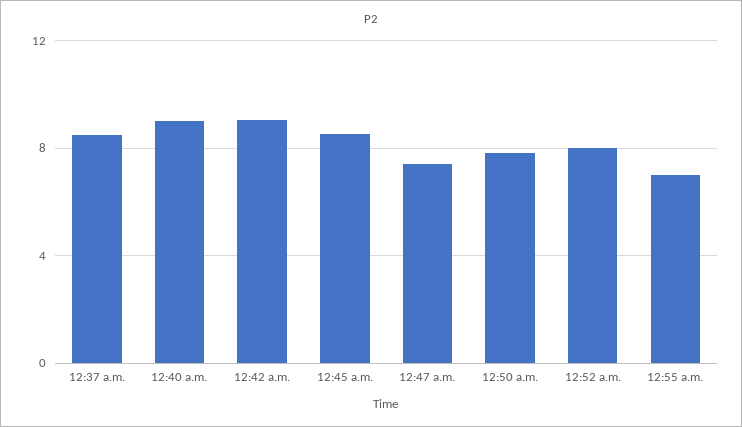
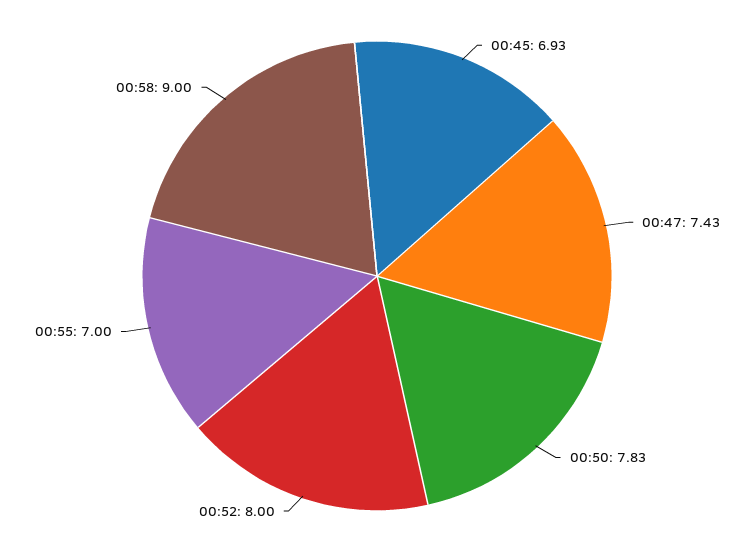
12:37 a.m.: 8.5 -> none
12:40 a.m.: 9 -> none
12:42 a.m.: 9 -> none
12:45 a.m.: 8.5 -> 6.93
00:58: none -> 9

